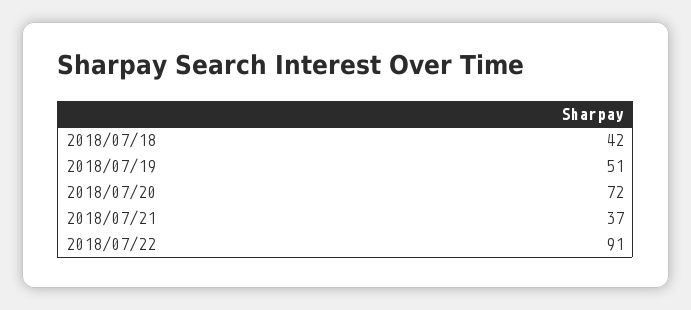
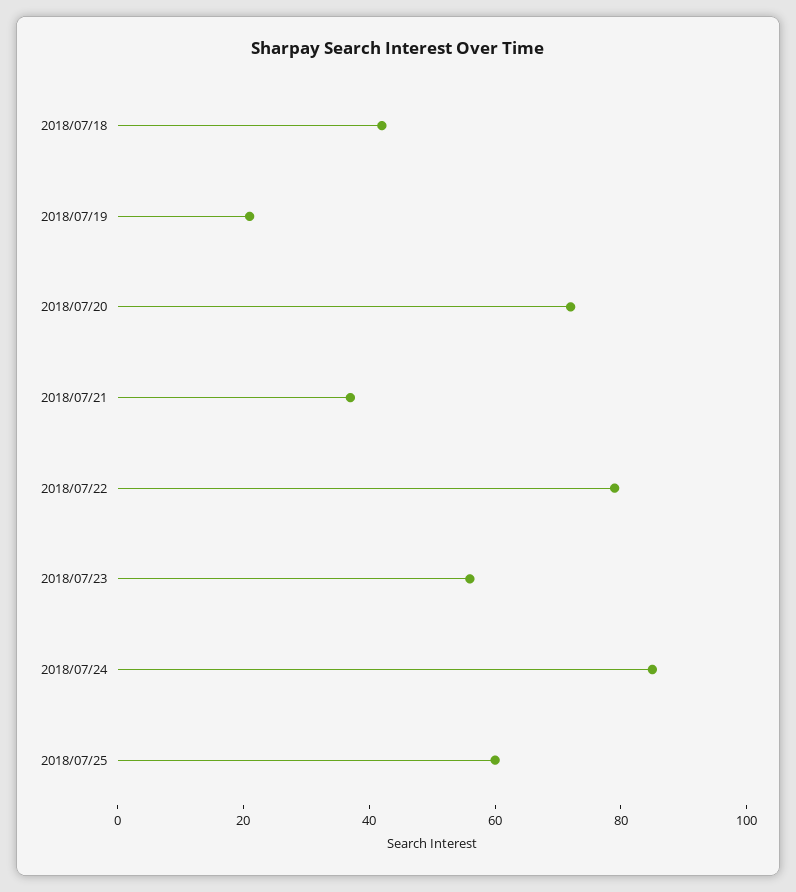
2018/07/19: 51 -> 20
2018/07/22: 91 -> 80
2018/07/23: none -> 55
2018/07/24: none -> 85
2018/07/25: none -> 60

